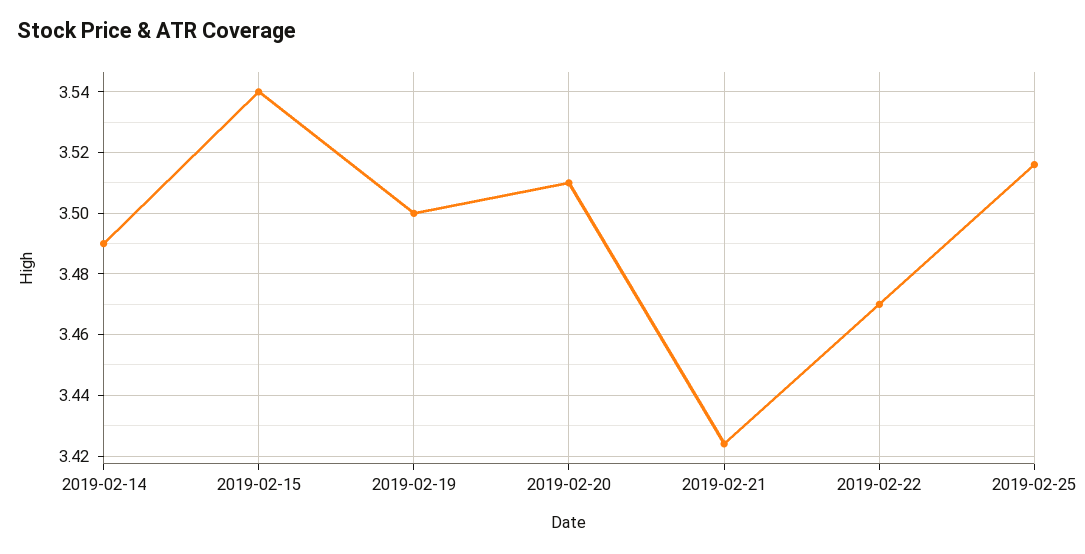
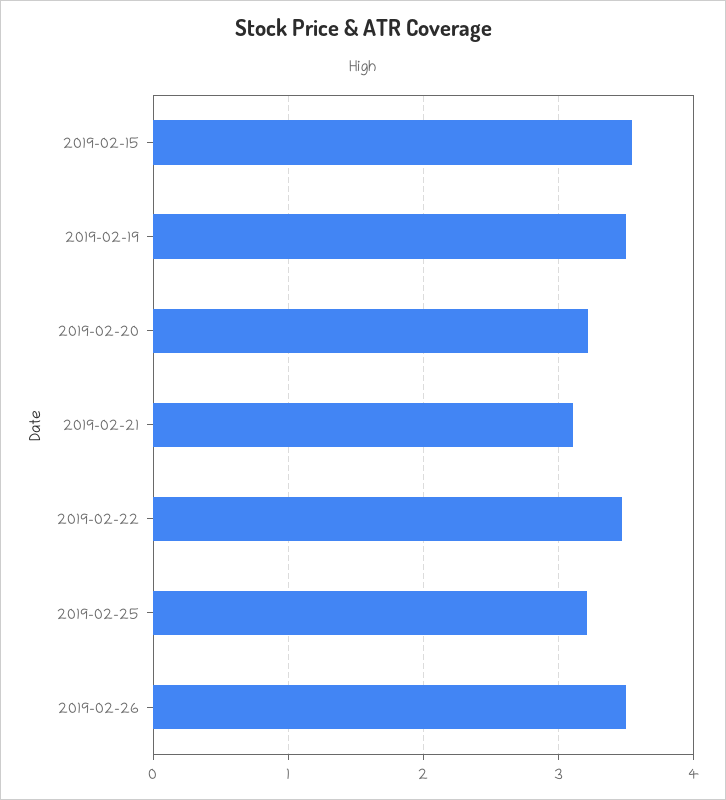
2019-02-14: 3.49 -> none
2019-02-20: 3.51 -> 3.2
2019-02-21: 3.425 -> 3.1
2019-02-25: 3.515 -> 3.2
2019-02-26: none -> 3.5

